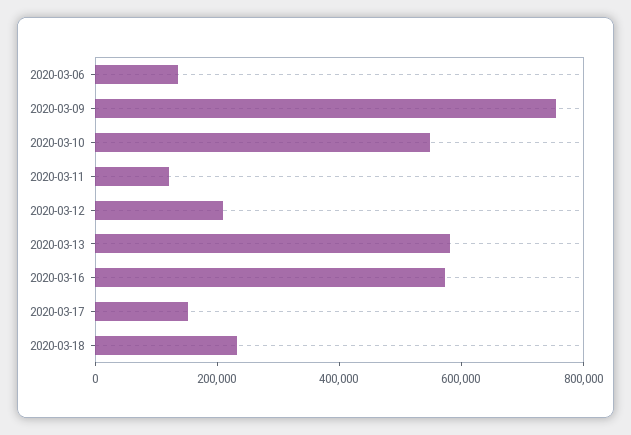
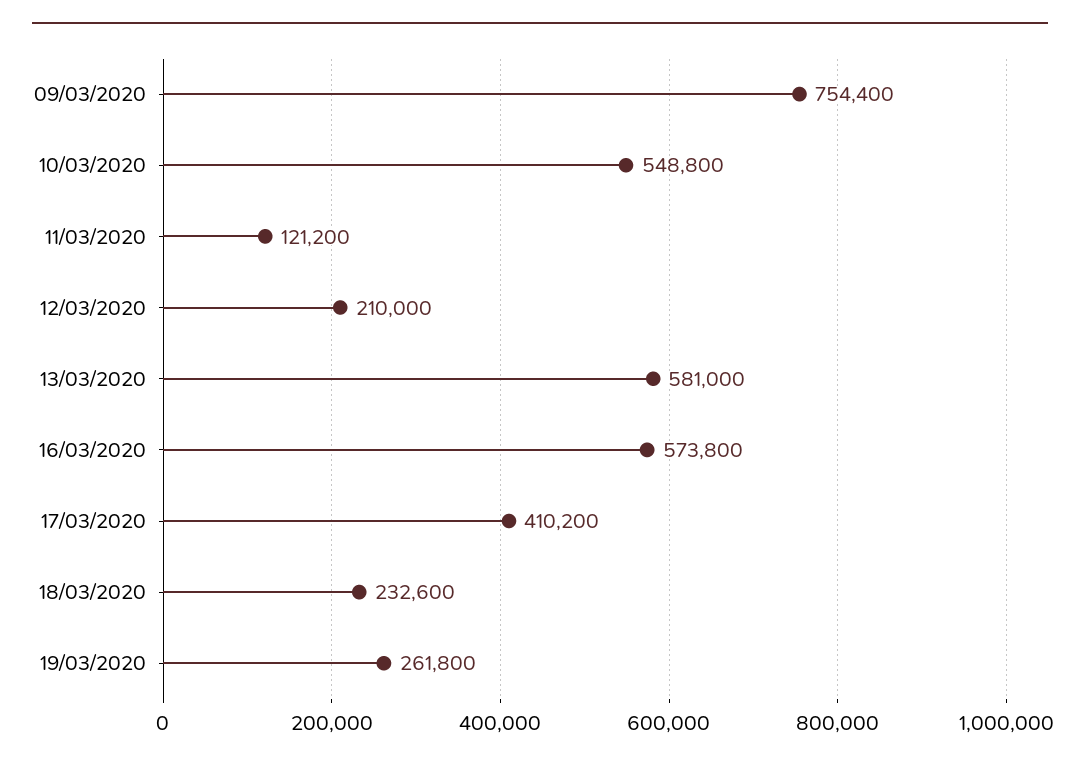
2020-03-06: 150000 -> none
2020-03-17: 150000 -> 410200
19/03/2020: none -> 261800

